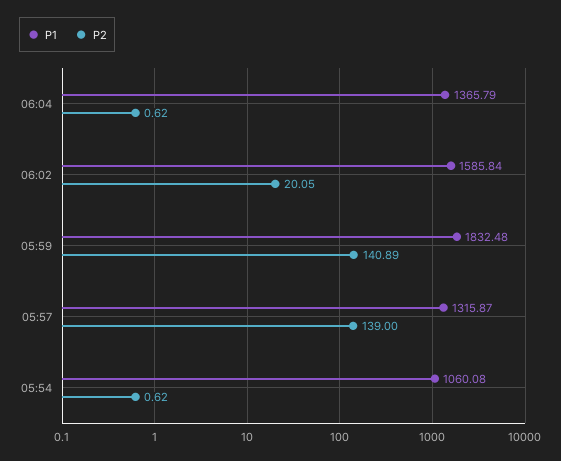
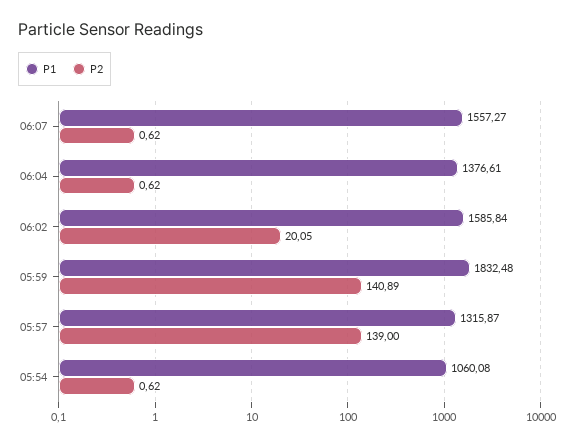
P1, 06:04: 1365.79 -> 1376.61
P1, 06:07: none -> 1557.27
P2, 06:07: none -> 0.62

